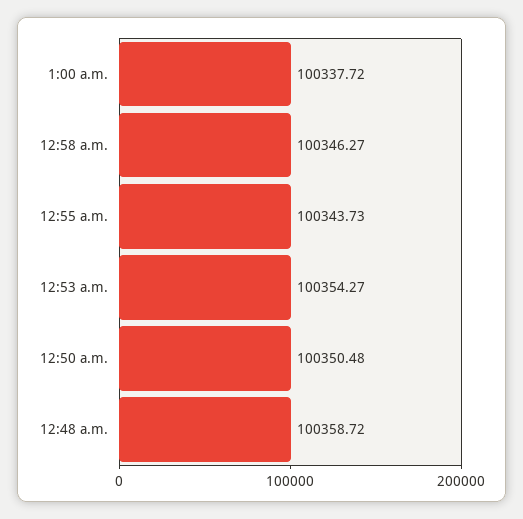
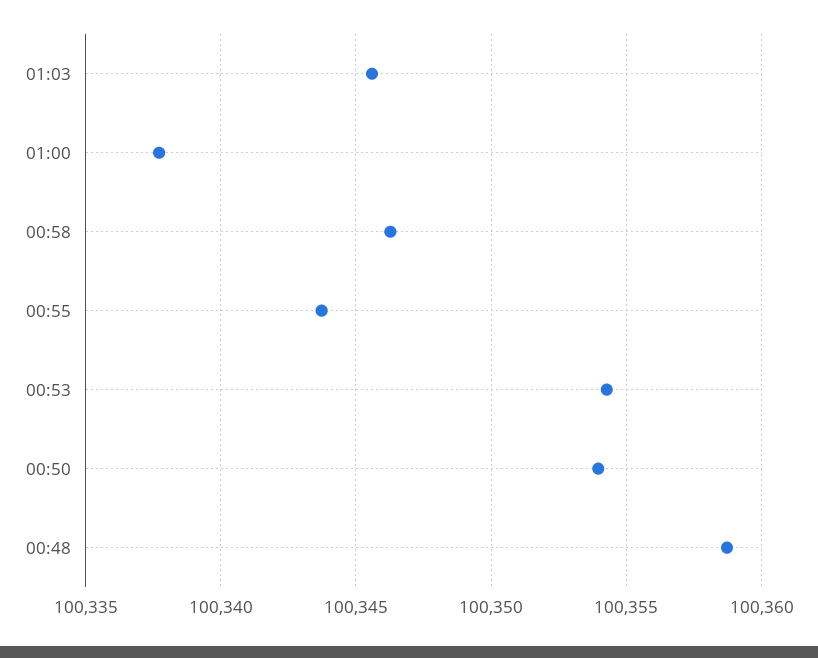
12:50 a.m.: 100350.48 -> 100354
01:03: none -> 100345.5

